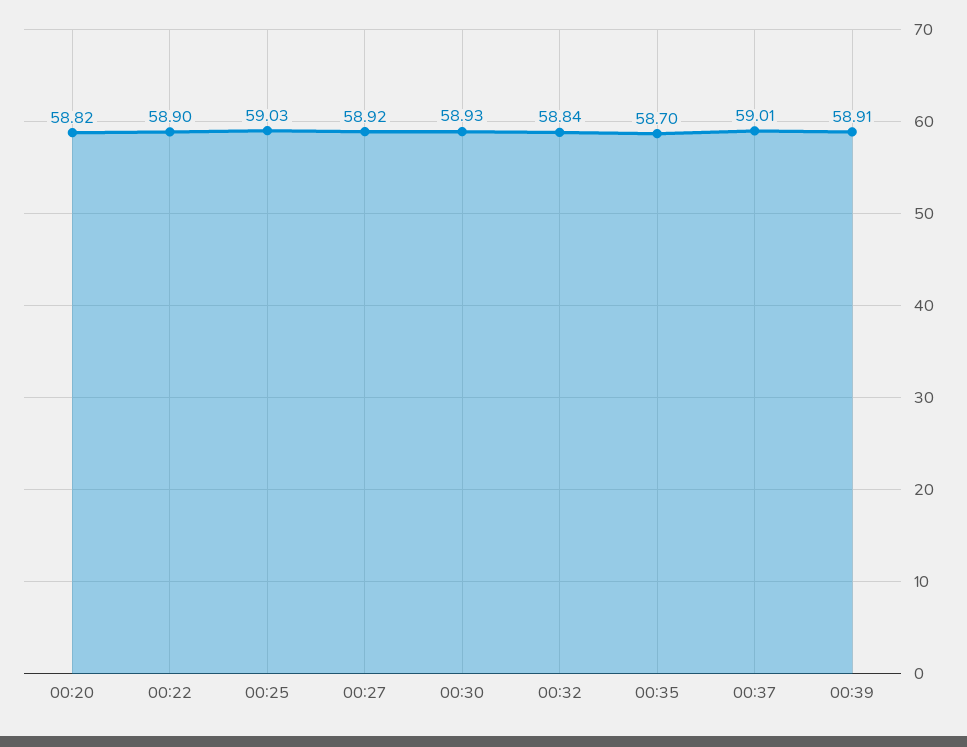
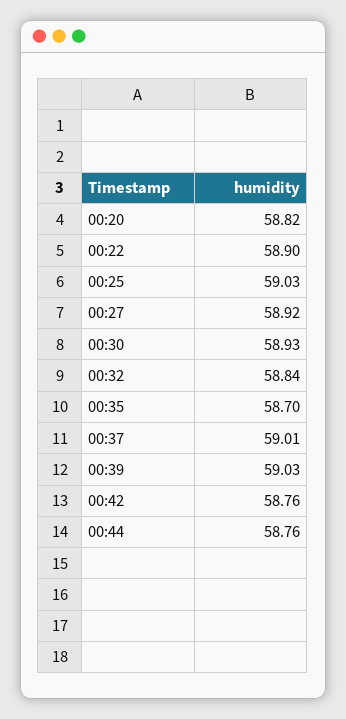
00:39: 58.91 -> 59.03
00:42: none -> 58.76
00:44: none -> 58.76

